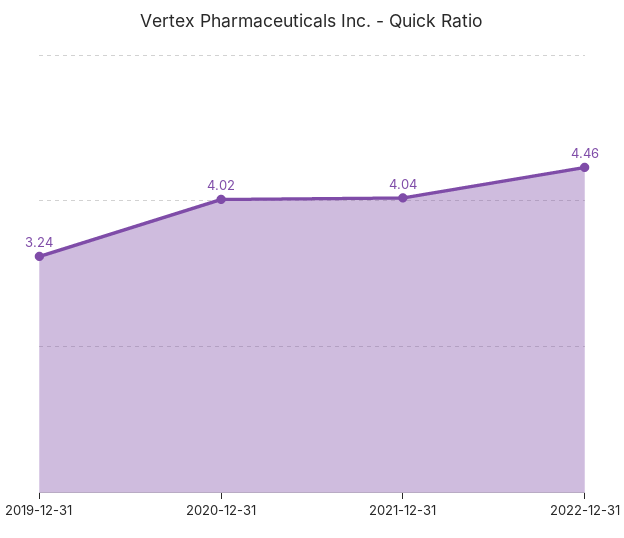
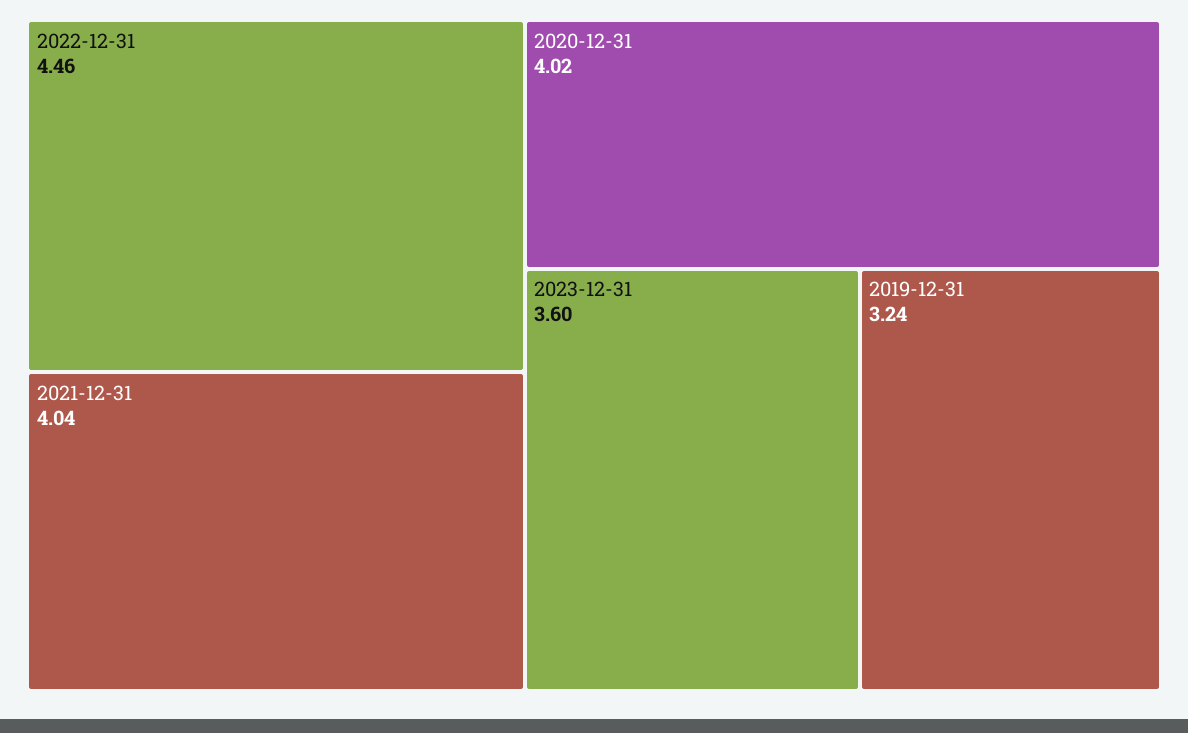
2023-12-31: none -> 3.6

